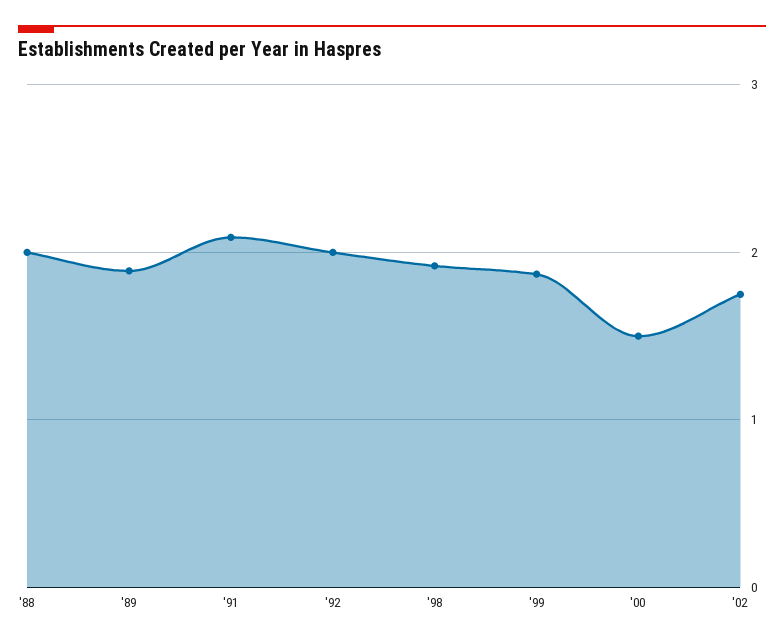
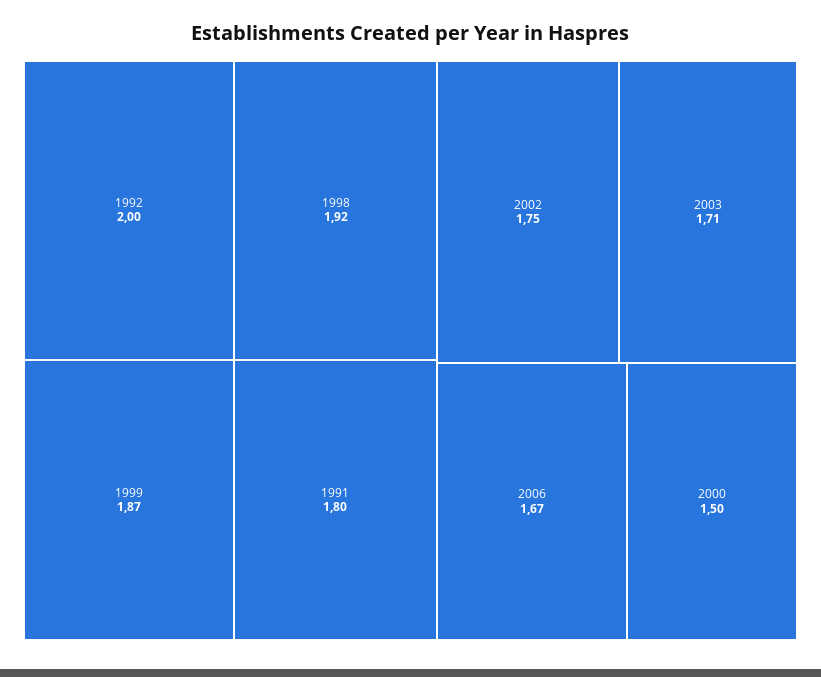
'88: 2 -> none
'89: 1.9 -> none
'91: 2.1 -> 1.8
2003: none -> 1.71
2006: none -> 1.67

